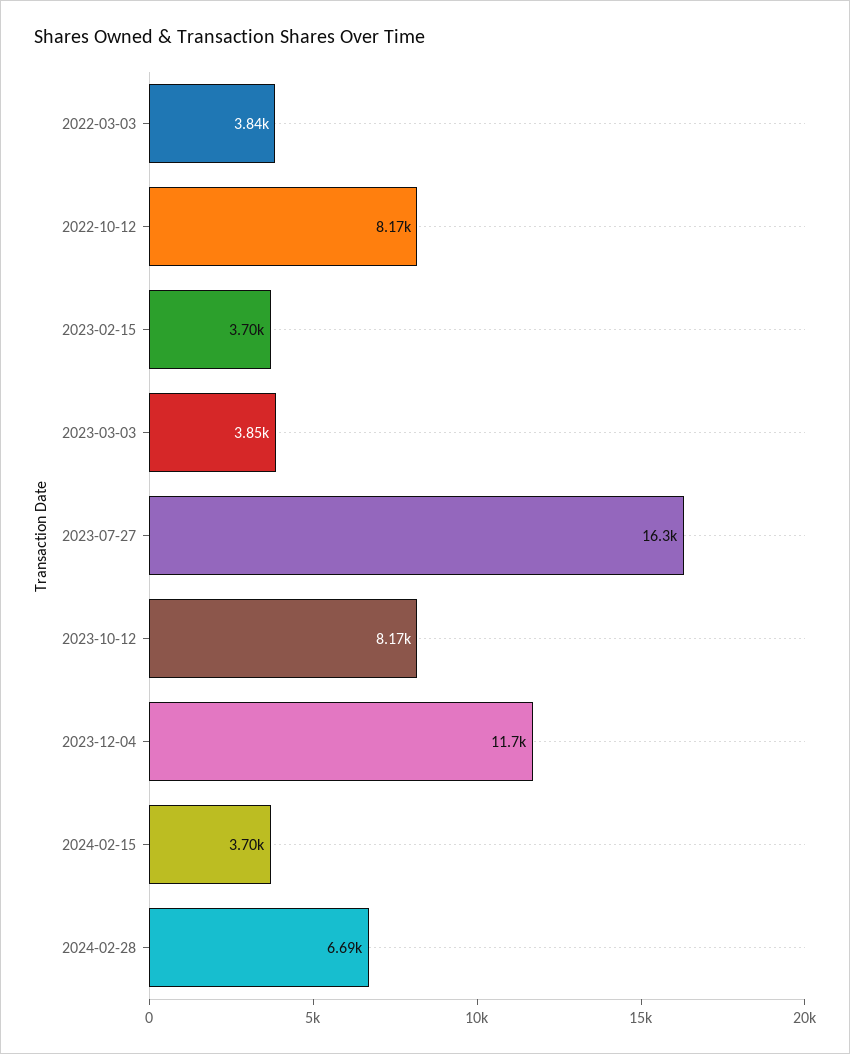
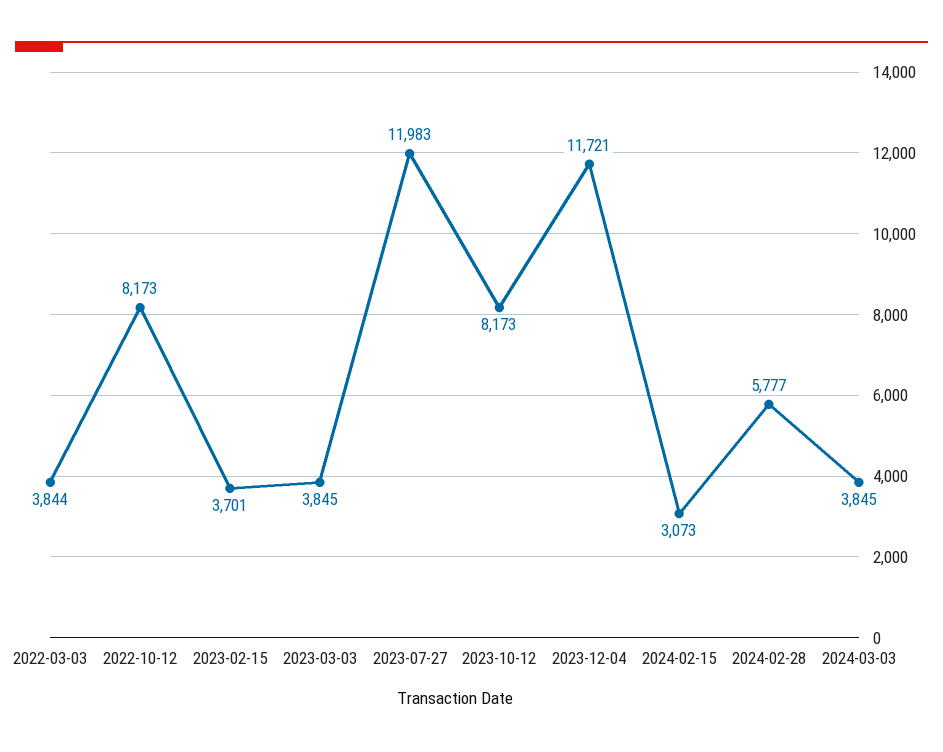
2023-07-27: 16300 -> 11983
2024-02-15: 3700 -> 3073
2024-02-28: 6690 -> 5777
2024-03-03: none -> 3845

